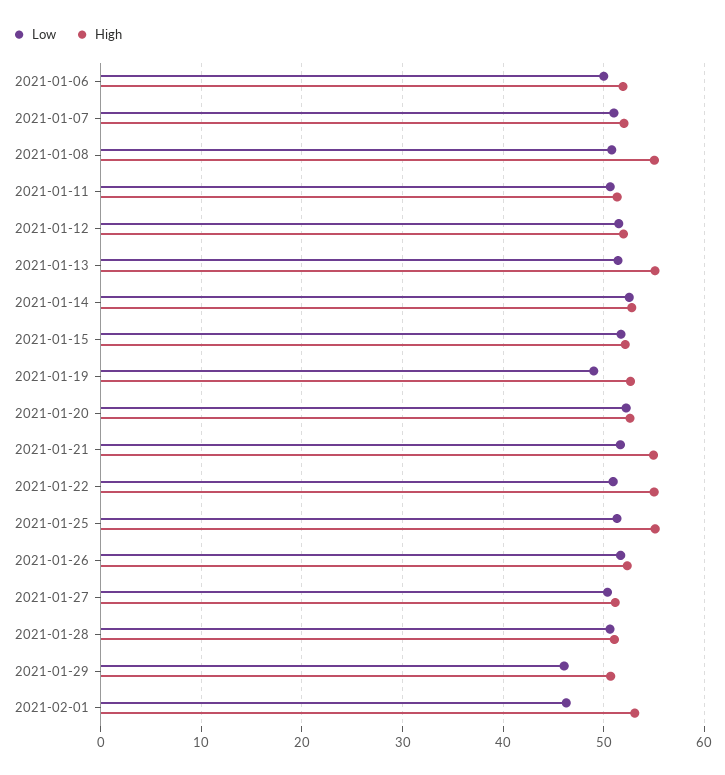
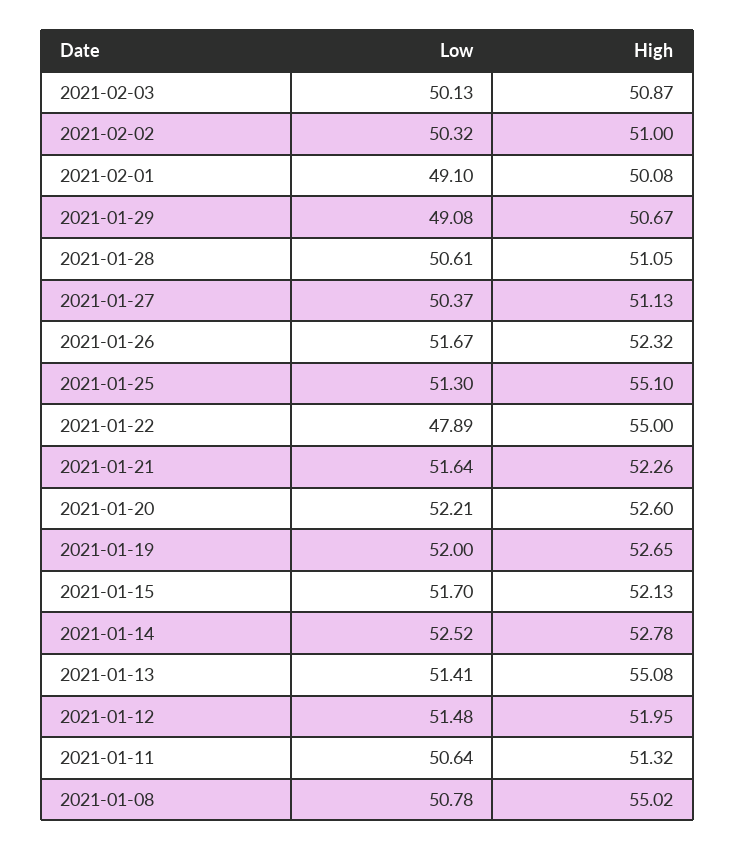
Low, 2021-01-06: 50 -> none
High, 2021-01-06: 52 -> none
Low, 2021-01-07: 51 -> none
High, 2021-01-07: 52 -> none
Low, 2021-01-19: 49 -> 52
High, 2021-01-21: 55 -> 52.26
Low, 2021-01-22: 51 -> 47.89
Low, 2021-01-29: 46 -> 49.08
Low, 2021-02-01: 46 -> 49.1
High, 2021-02-01: 53 -> 50.08
Low, 2021-02-03: none -> 50.13
High, 2021-02-03: none -> 50.87
Low, 2021-02-02: none -> 50.32
High, 2021-02-02: none -> 51

